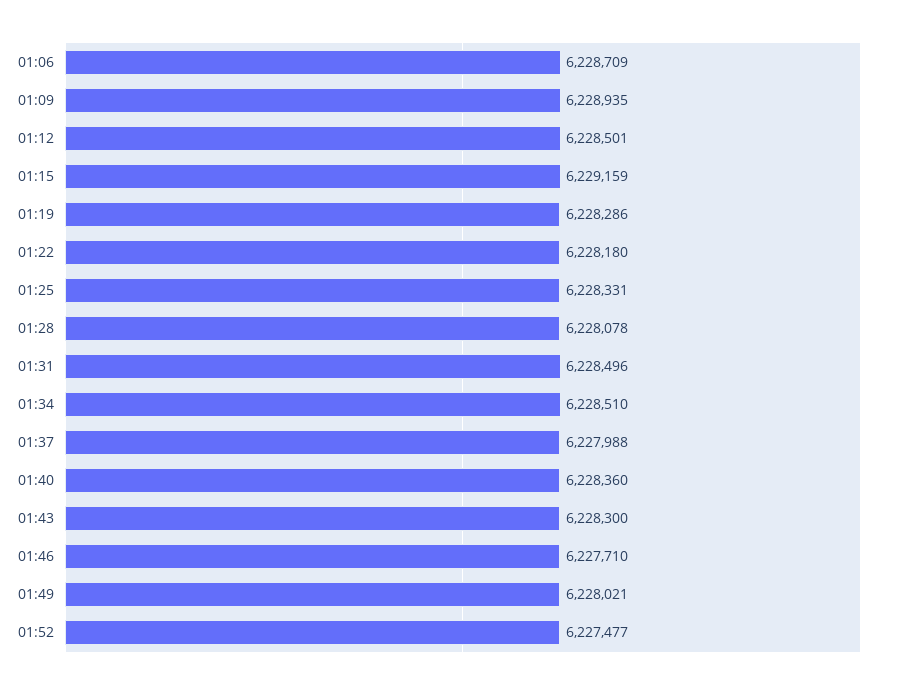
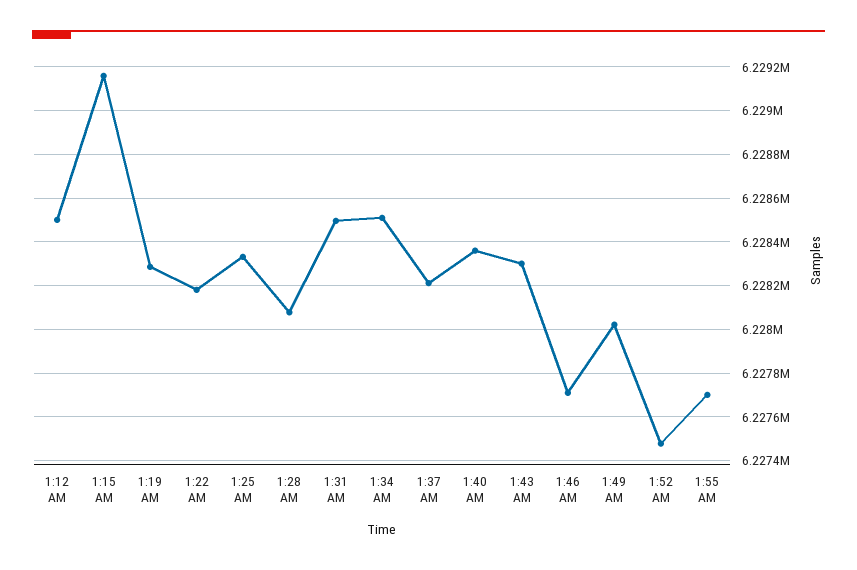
01:06: 6228709 -> none
01:09: 6228935 -> none
01:37: 6227988 -> 6228200
1:55 AM: none -> 6227700

